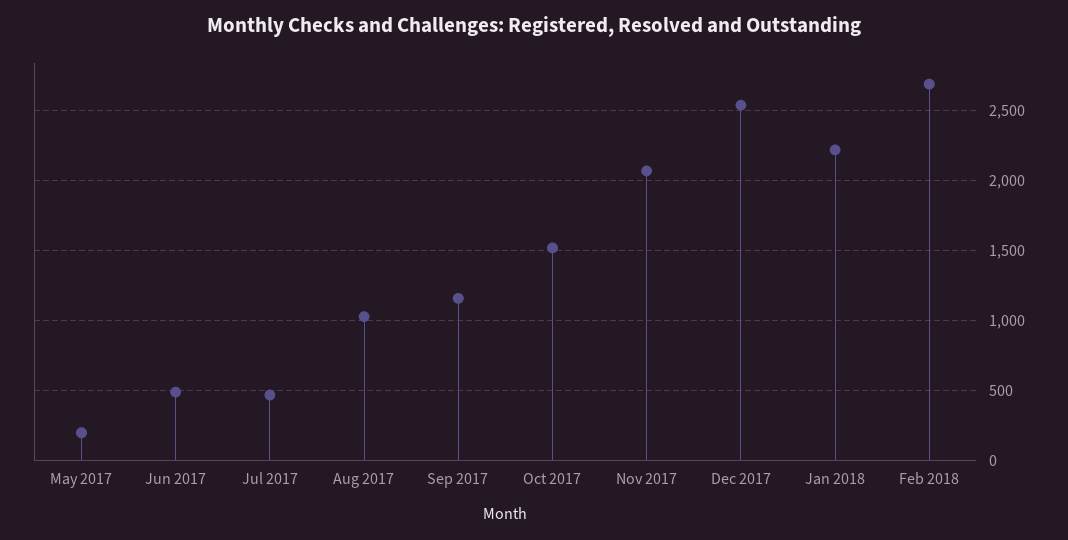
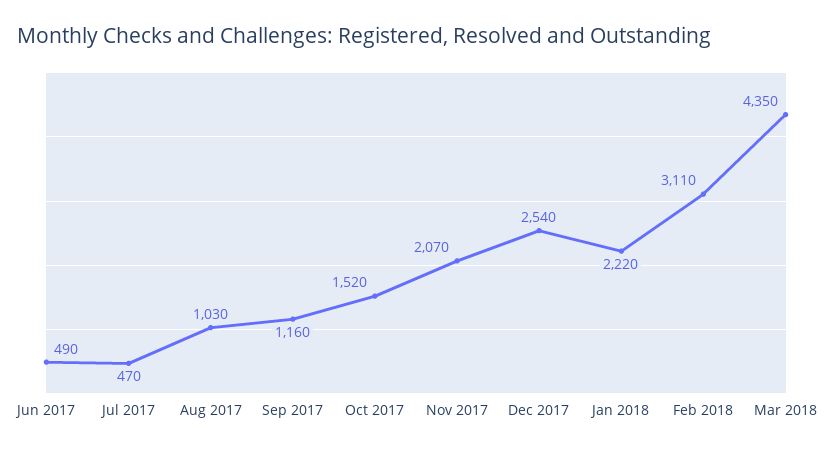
May 2017: 200 -> none
Feb 2018: 2700 -> 3110
Mar 2018: none -> 4350

